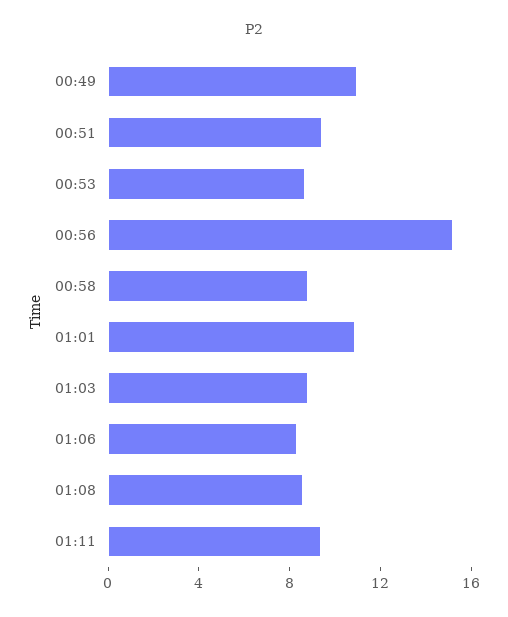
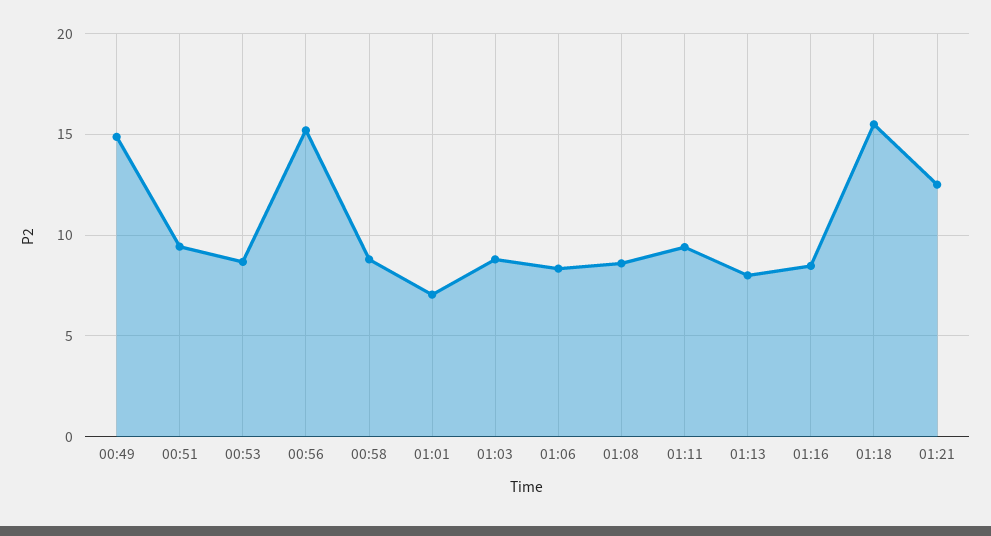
00:49: 11 -> 15
01:01: 11 -> 7
01:13: none -> 8
01:16: none -> 8.5
01:18: none -> 15.5
01:21: none -> 12.5

